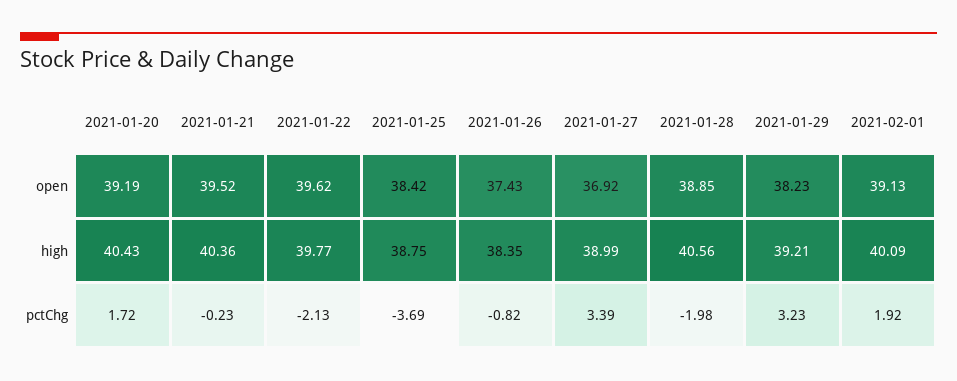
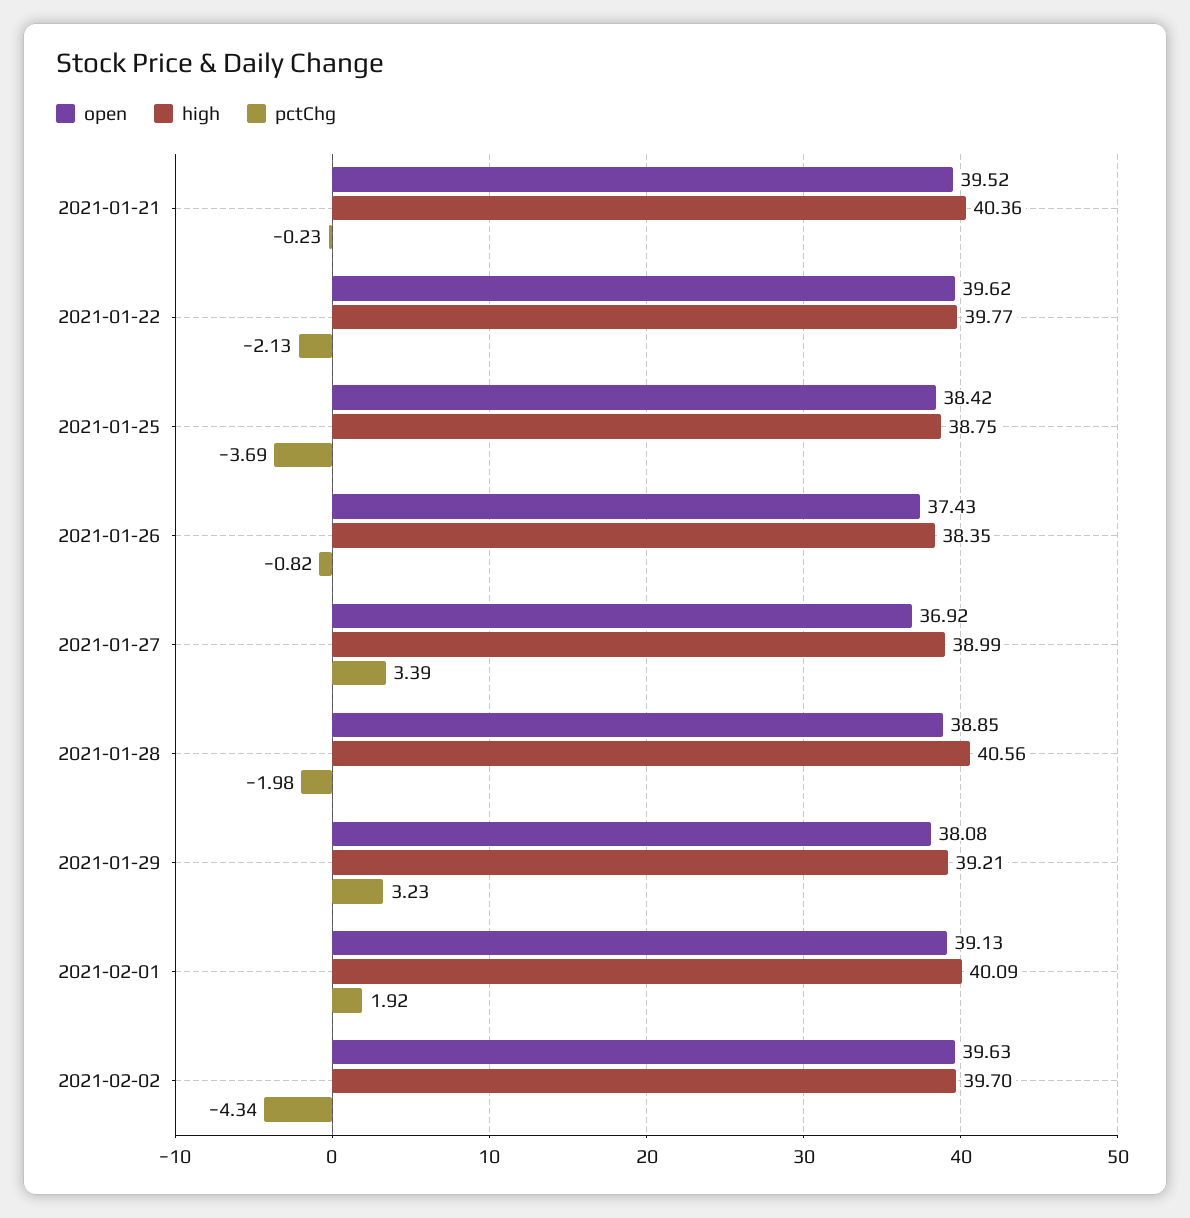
open, 2021-01-20: 39.19 -> none
open, 2021-01-29: 38.23 -> 38.08
high, 2021-01-20: 40.43 -> none
pctChg, 2021-01-20: 1.72 -> none
open, 2021-02-02: none -> 39.63
high, 2021-02-02: none -> 39.7
pctChg, 2021-02-02: none -> -4.34

